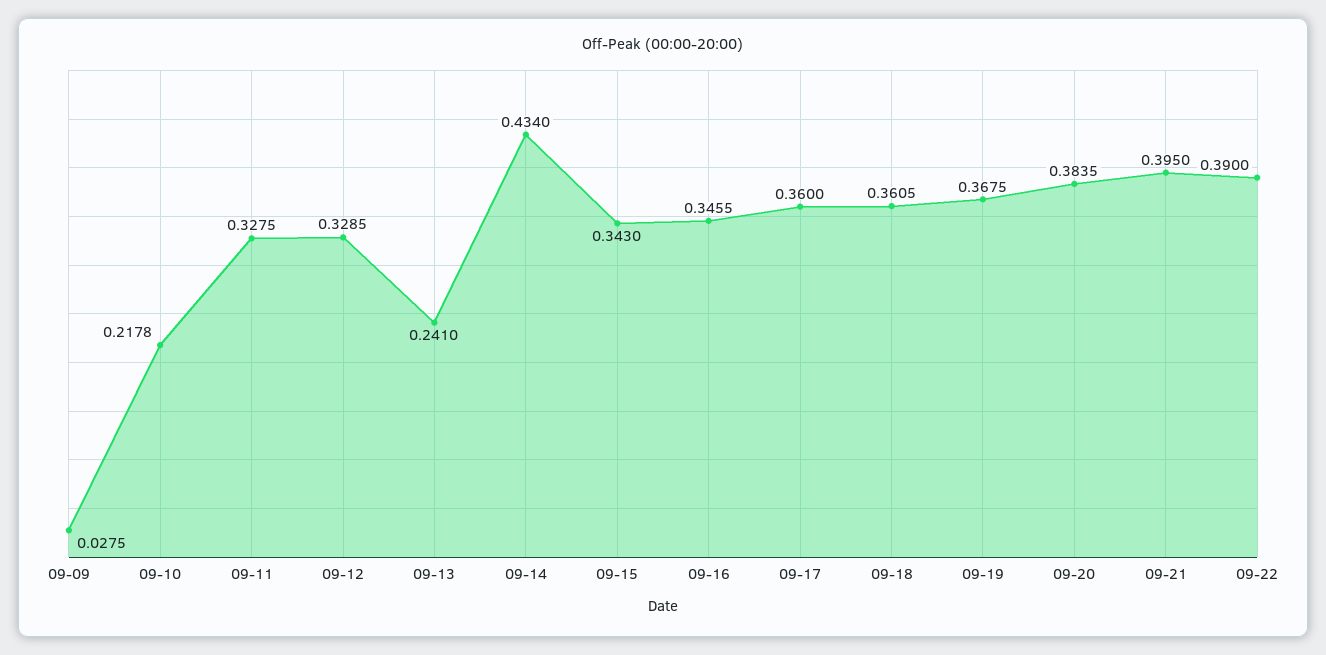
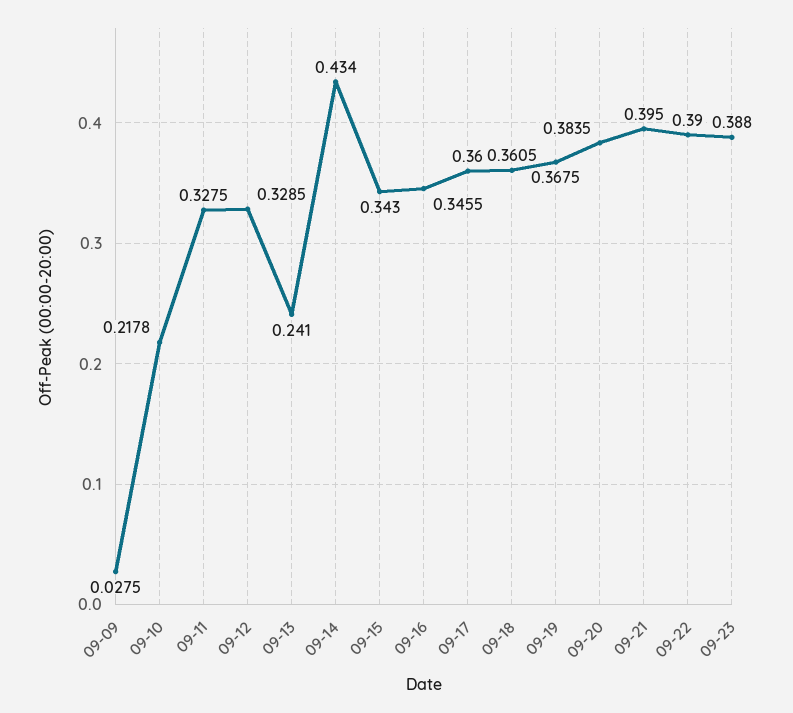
09-23: none -> 0.388

